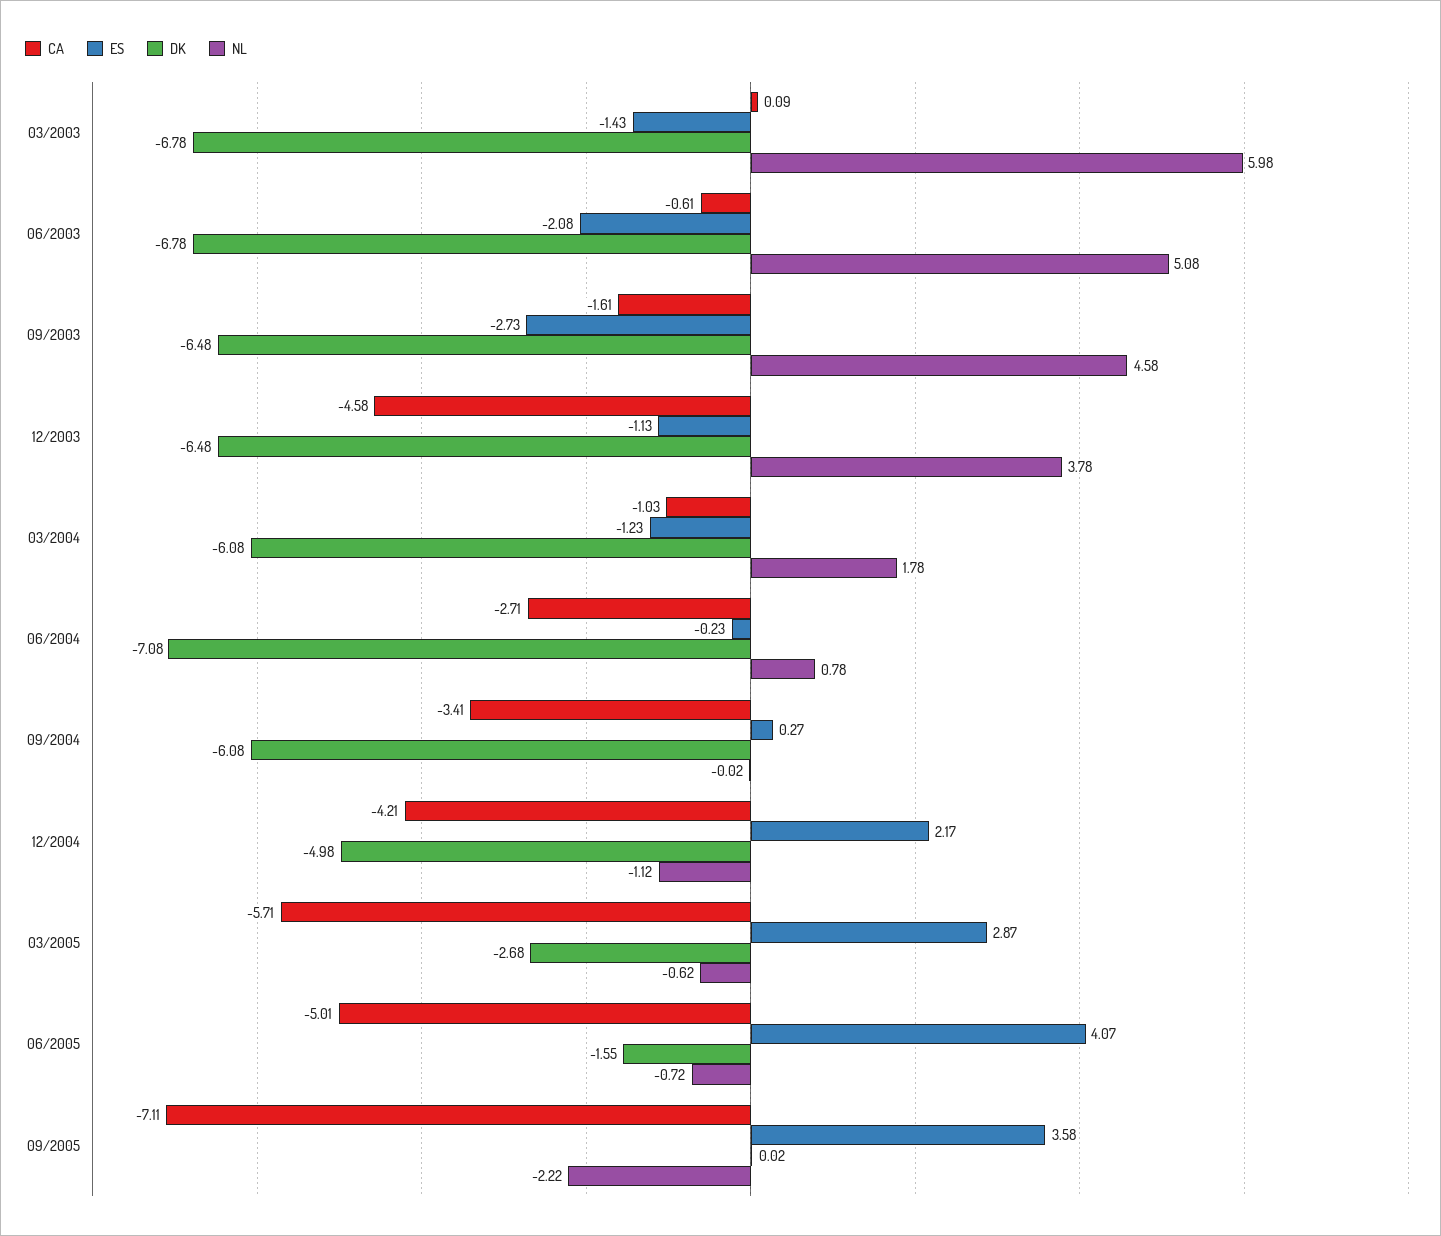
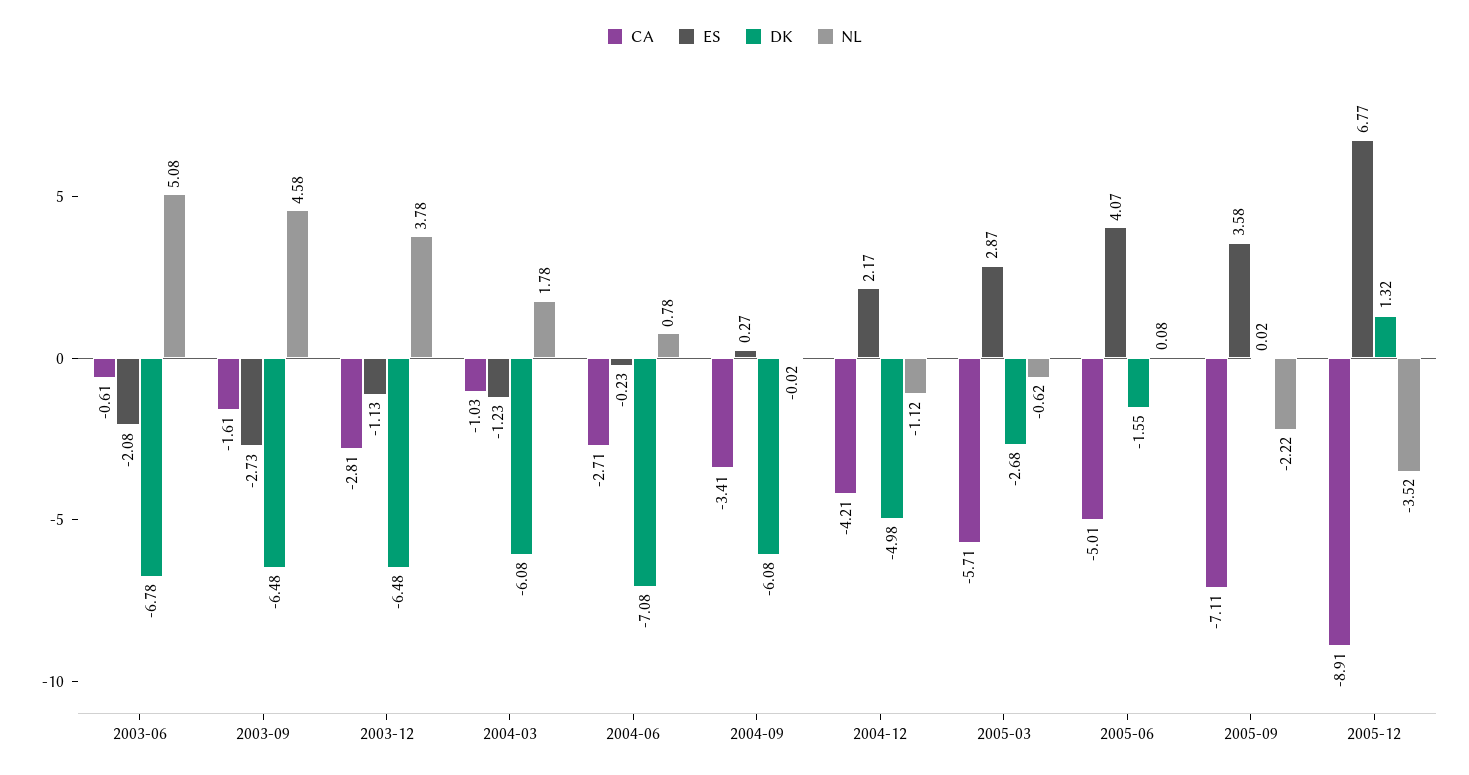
CA, 03/2003: 0.09 -> none
ES, 03/2003: -1.43 -> none
DK, 03/2003: -6.78 -> none
NL, 03/2003: 5.98 -> none
CA, 12/2003: -4.58 -> -2.81
NL, 06/2005: -0.72 -> 0.08
CA, 2005-12: none -> -8.91
ES, 2005-12: none -> 6.77
DK, 2005-12: none -> 1.32
NL, 2005-12: none -> -3.52

